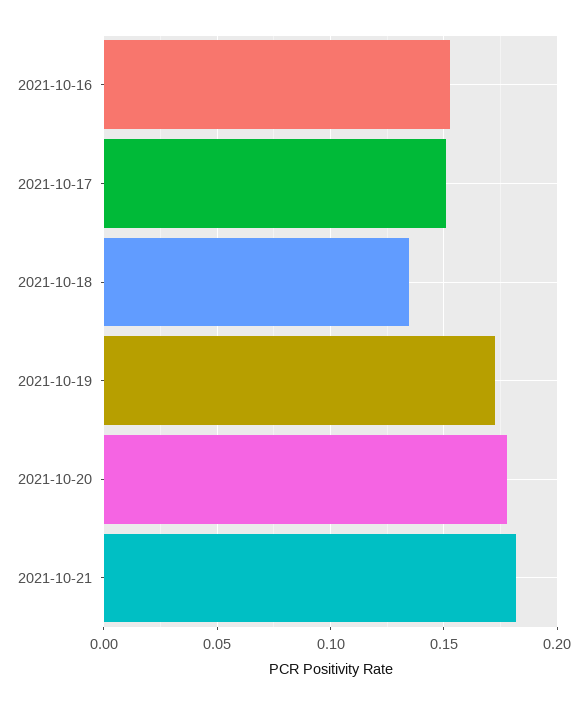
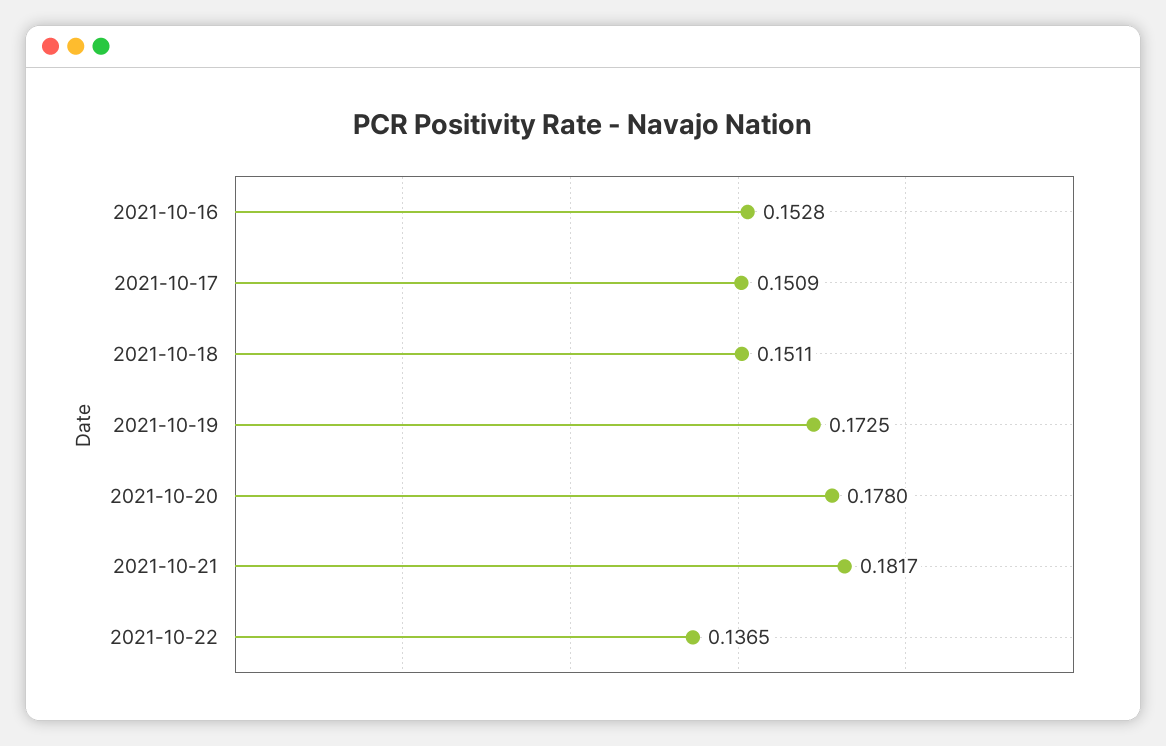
2021-10-18: 0.135 -> 0.1511
2021-10-22: none -> 0.1365

